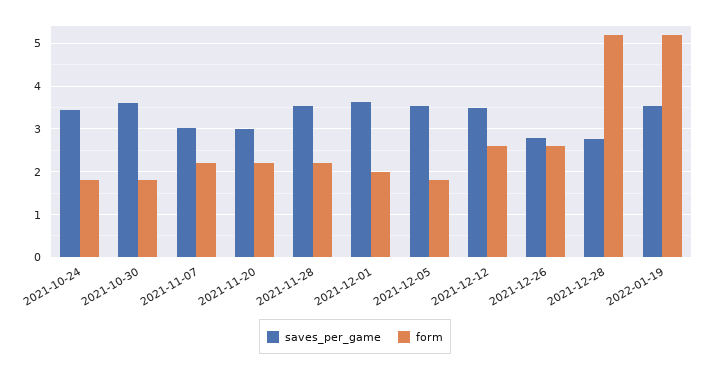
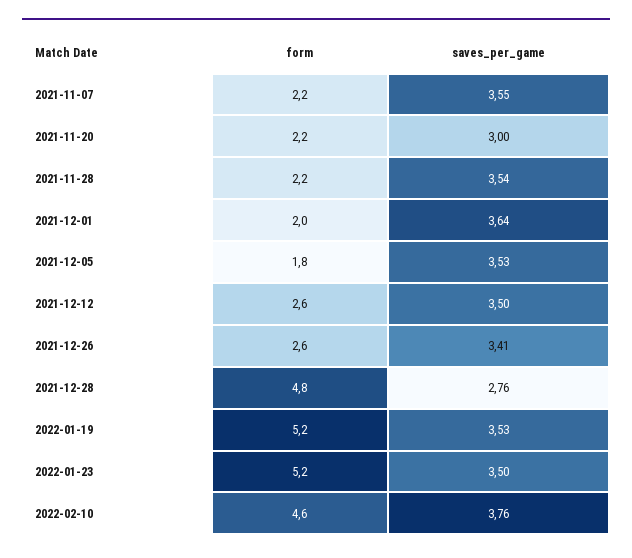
saves_per_game, 2021-10-24: 3.4 -> none
form, 2021-10-24: 1.8 -> none
saves_per_game, 2021-10-30: 3.6 -> none
form, 2021-10-30: 1.8 -> none
saves_per_game, 2021-11-07: 3 -> 3.55
saves_per_game, 2021-12-26: 2.8 -> 3.41
form, 2021-12-28: 5.2 -> 4.8
form, 2022-01-23: none -> 5.2
saves_per_game, 2022-01-23: none -> 3.5
form, 2022-02-10: none -> 4.6
saves_per_game, 2022-02-10: none -> 3.76

